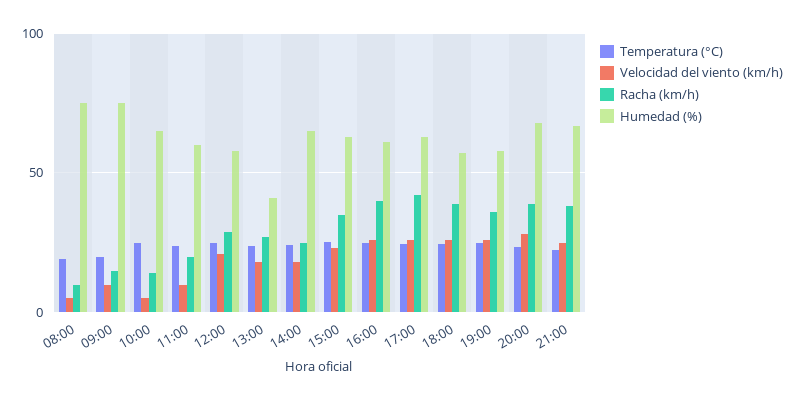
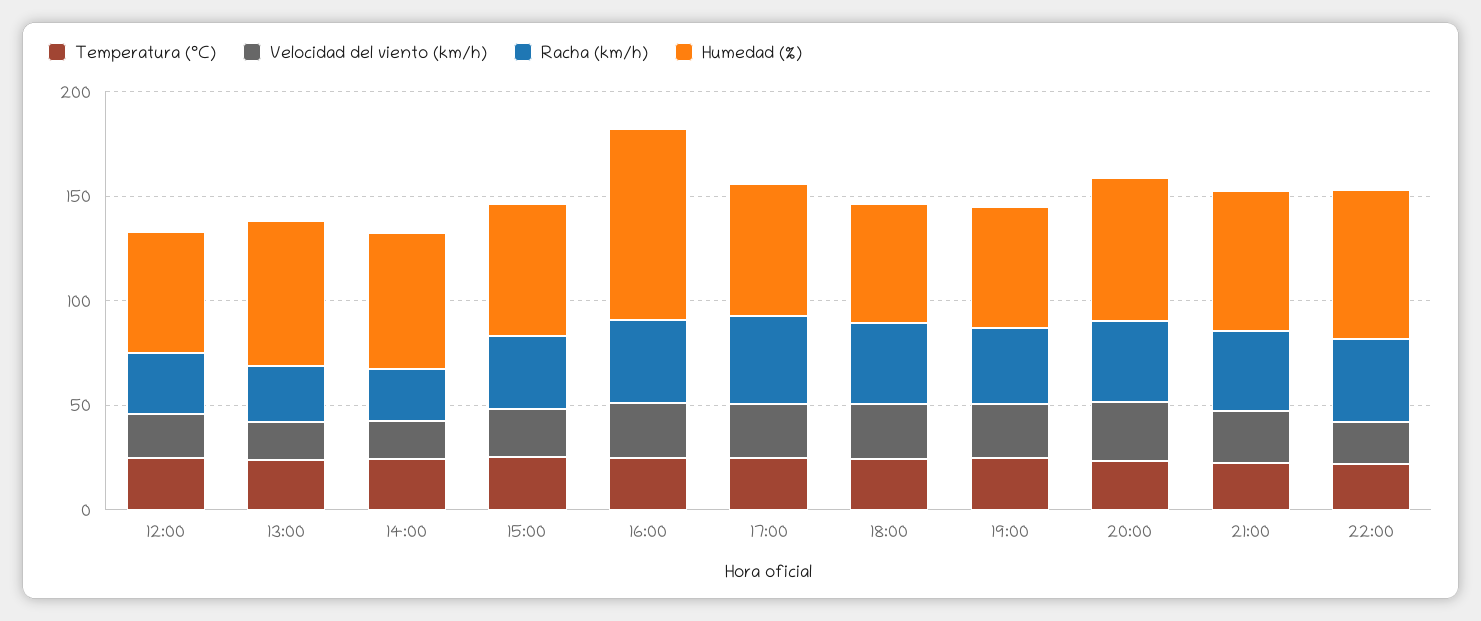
Temperatura (°C), 08:00: 20 -> none
Velocidad del viento (km/h), 08:00: 5 -> none
Racha (km/h), 08:00: 10 -> none
Humedad (%), 08:00: 75 -> none
Temperatura (°C), 09:00: 20 -> none
Velocidad del viento (km/h), 09:00: 10 -> none
Racha (km/h), 09:00: 15 -> none
Humedad (%), 09:00: 75 -> none
Temperatura (°C), 10:00: 25 -> none
Velocidad del viento (km/h), 10:00: 5 -> none
Racha (km/h), 10:00: 15 -> none
Humedad (%), 10:00: 65 -> none
Temperatura (°C), 11:00: 25 -> none
Velocidad del viento (km/h), 11:00: 10 -> none
Racha (km/h), 11:00: 20 -> none
Humedad (%), 11:00: 60 -> none
Humedad (%), 13:00: 40 -> 70
Humedad (%), 16:00: 60 -> 90
Temperatura (°C), 22:00: none -> 20
Velocidad del viento (km/h), 22:00: none -> 20
Racha (km/h), 22:00: none -> 40
Humedad (%), 22:00: none -> 70

